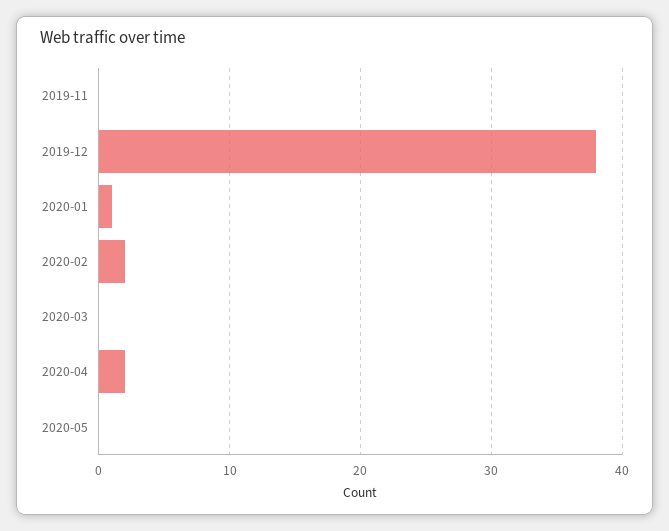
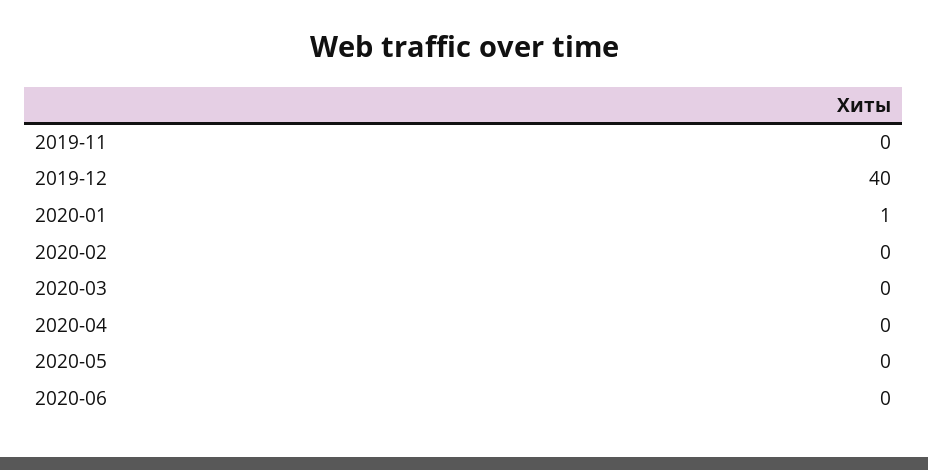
2019-12: 38 -> 40
2020-02: 2 -> 0
2020-04: 2 -> 0
2020-06: none -> 0

